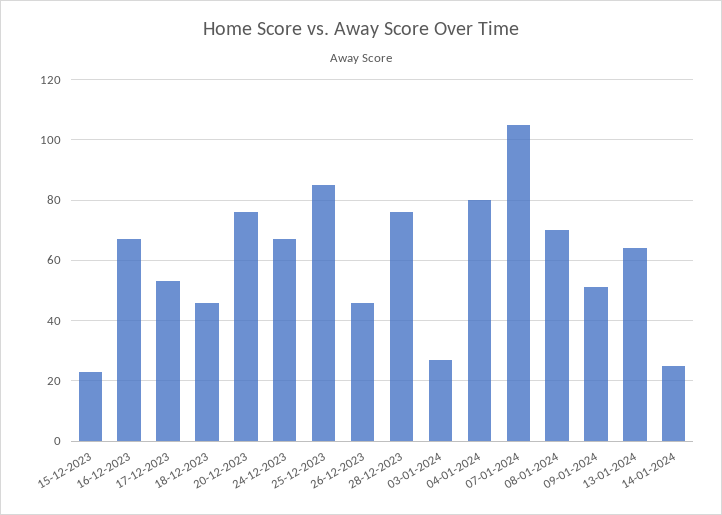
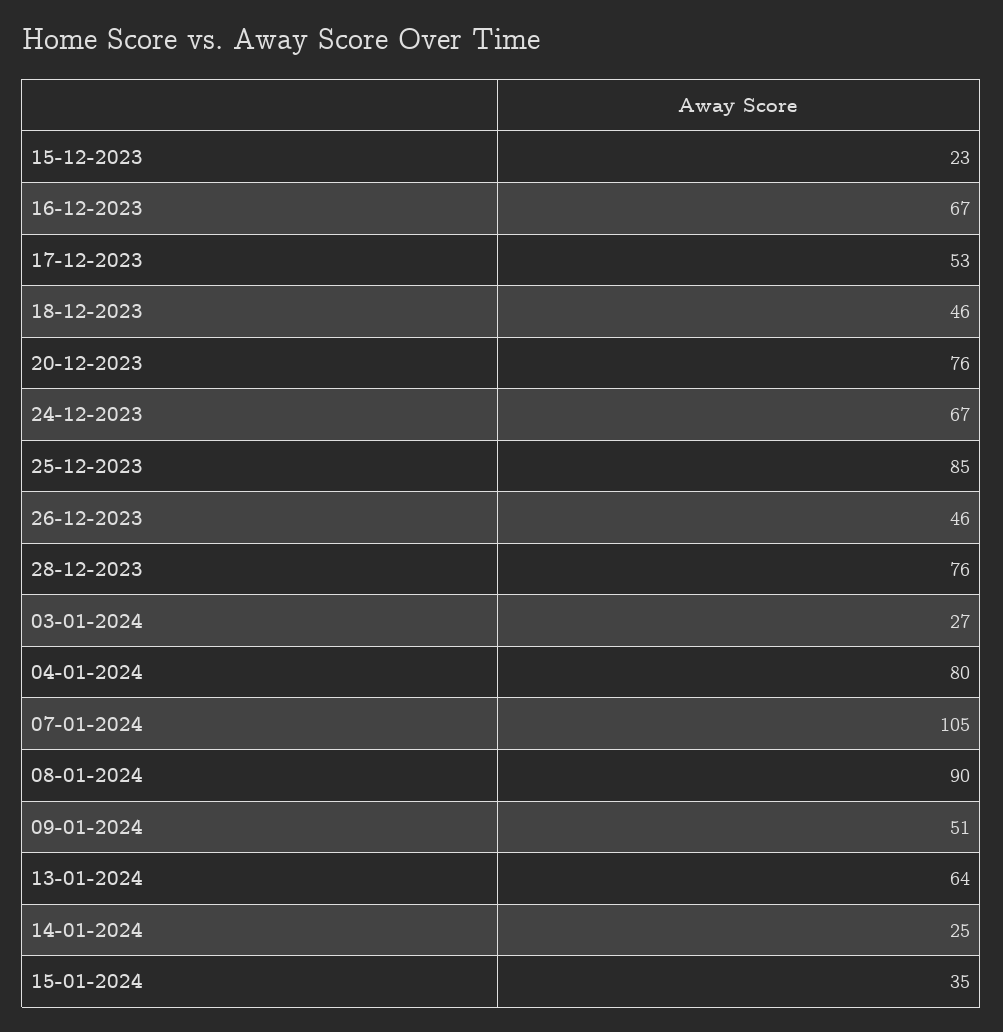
08-01-2024: 70 -> 90
15-01-2024: none -> 35

